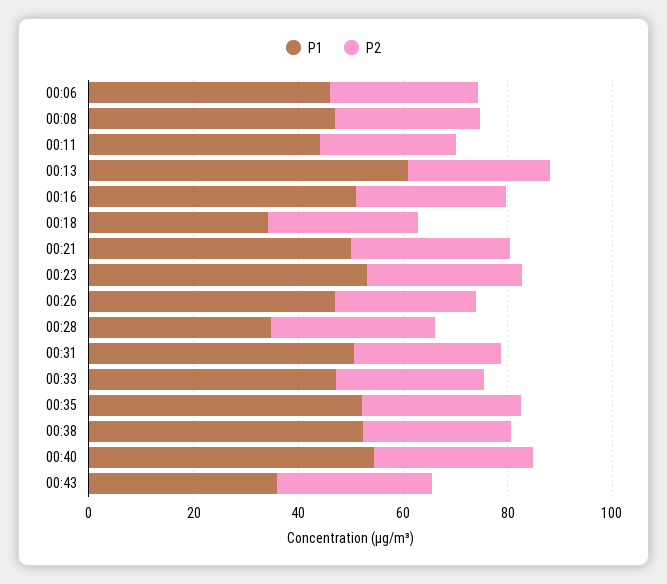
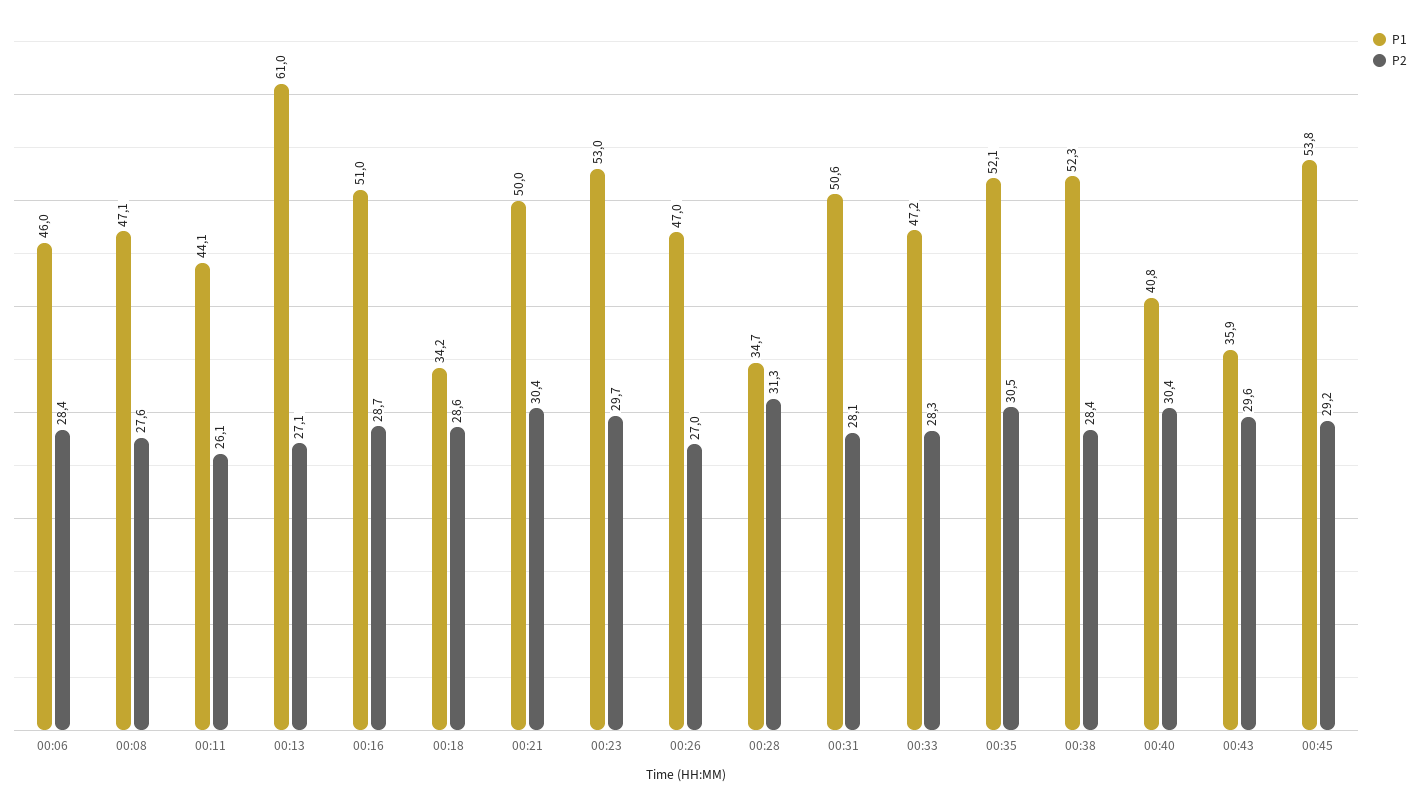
P1, 00:40: 55 -> 40.8
P1, 00:45: none -> 53.8
P2, 00:45: none -> 29.2

